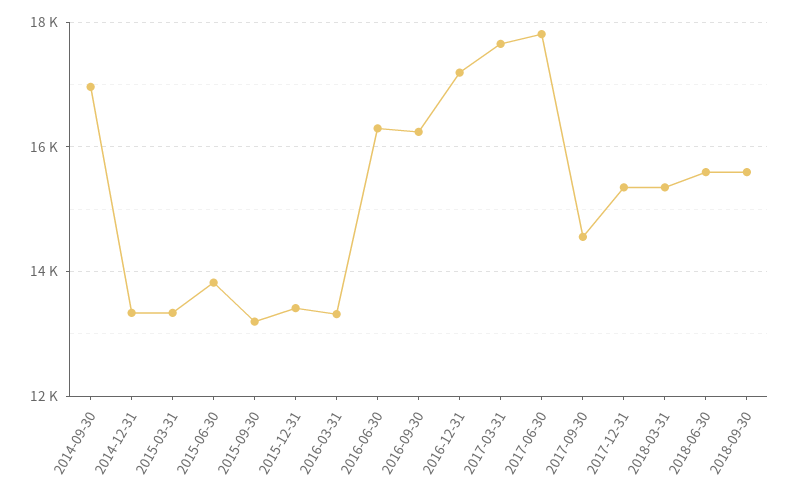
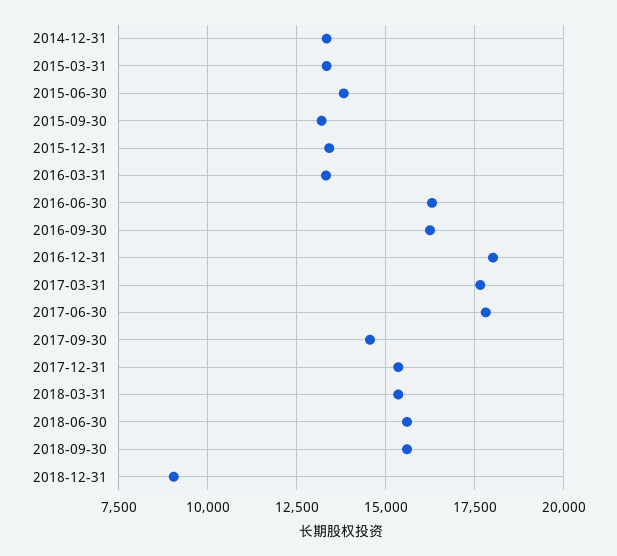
2014-09-30: 17000 -> none
2016-12-31: 17200 -> 18000
2018-12-31: none -> 9000

